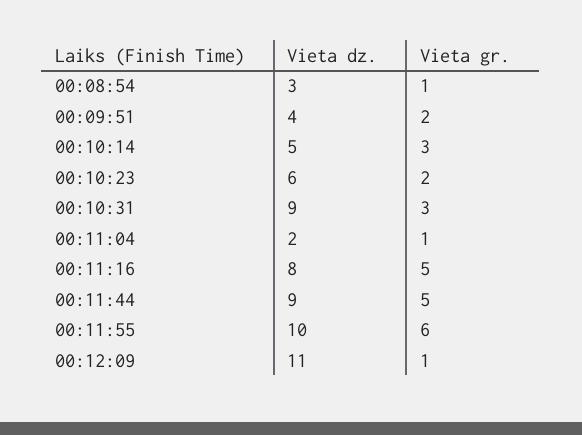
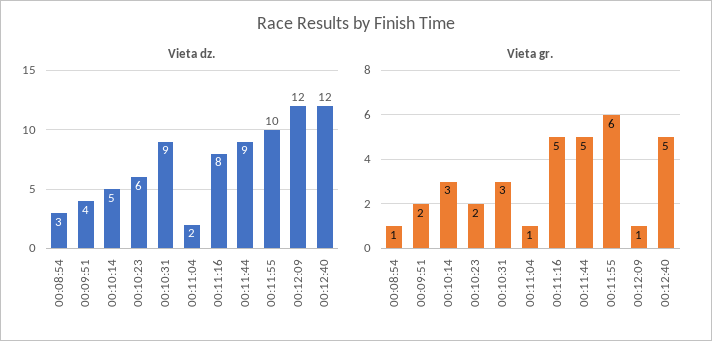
Vieta dz., 00:12:09: 11 -> 12
Vieta dz., 00:12:40: none -> 12
Vieta gr., 00:12:40: none -> 5

